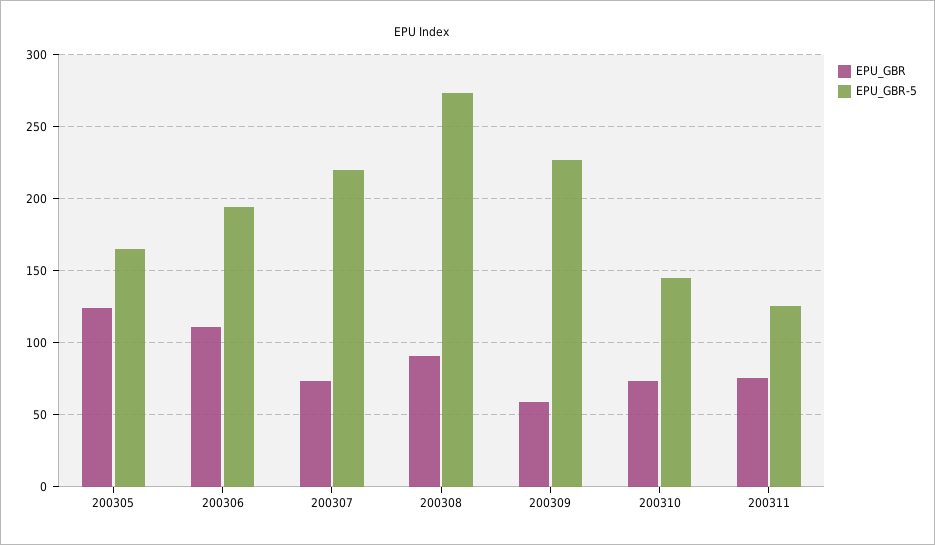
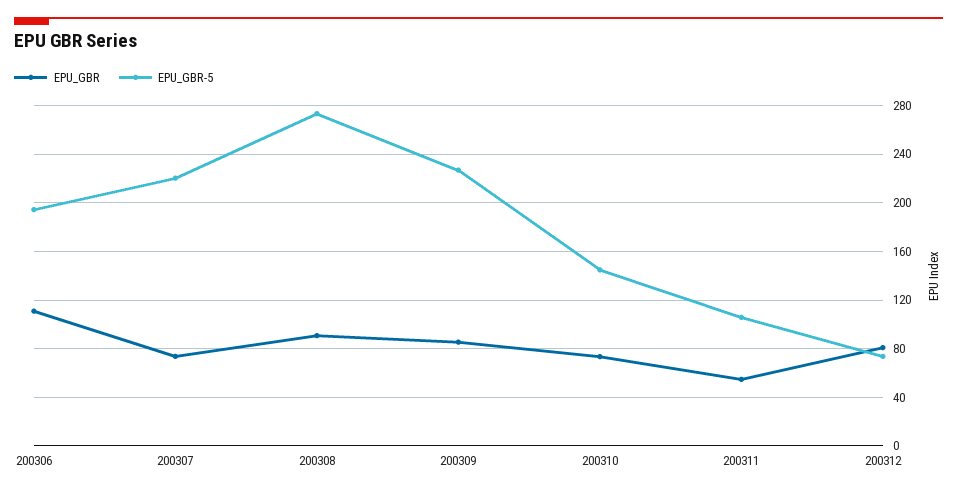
EPU_GBR, 200305: 125 -> none
EPU_GBR-5, 200305: 165 -> none
EPU_GBR, 200309: 60 -> 85
EPU_GBR, 200311: 75 -> 55
EPU_GBR-5, 200311: 125 -> 105
EPU_GBR, 200312: none -> 80
EPU_GBR-5, 200312: none -> 75

